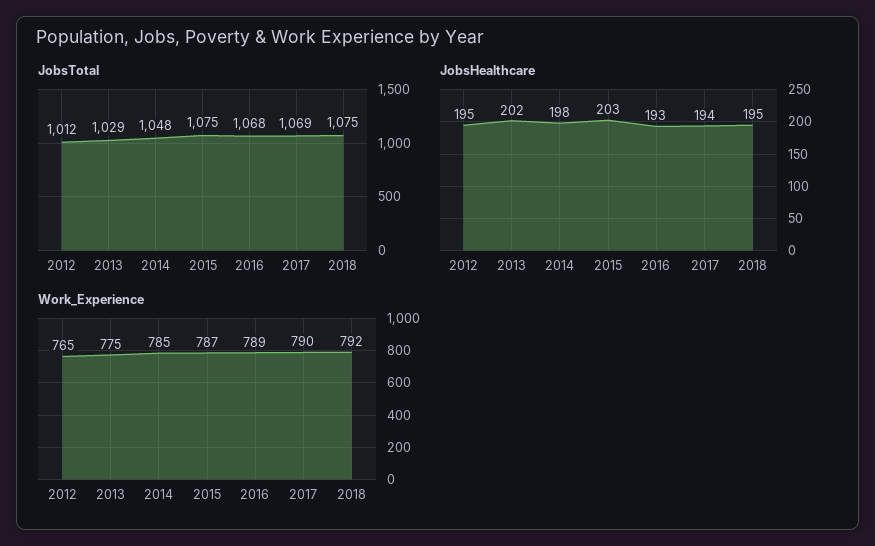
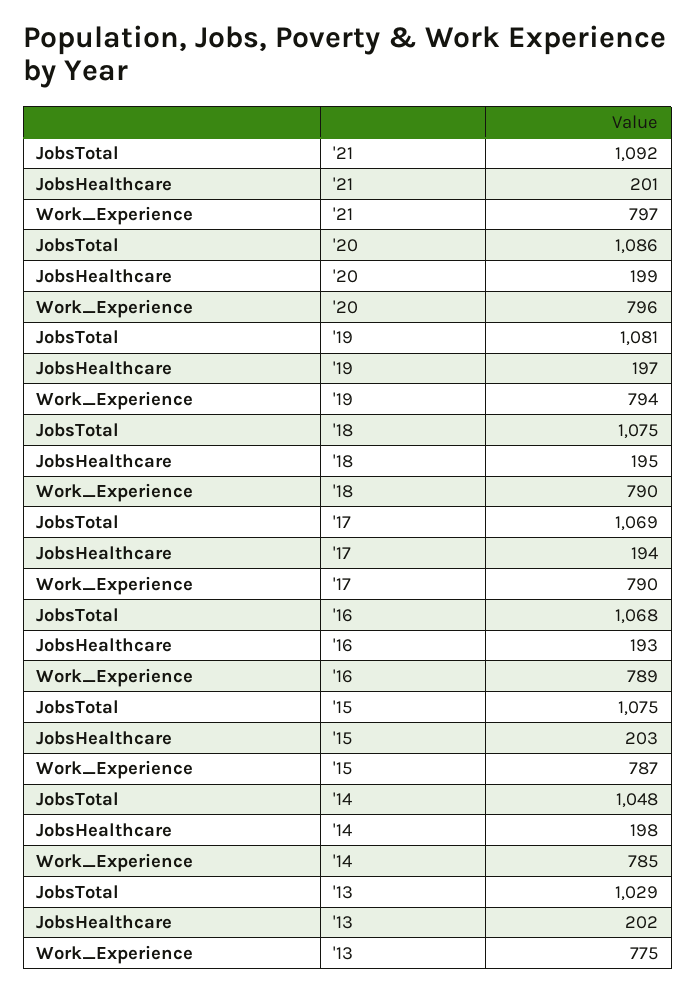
JobsTotal, 2012: 1012 -> none
JobsHealthcare, 2012: 195 -> none
Work_Experience, 2012: 765 -> none
Work_Experience, 2018: 792 -> 790
JobsTotal, '21: none -> 1092
JobsHealthcare, '21: none -> 201
Work_Experience, '21: none -> 797
JobsTotal, '20: none -> 1086
JobsHealthcare, '20: none -> 199
Work_Experience, '20: none -> 796
JobsTotal, '19: none -> 1081
JobsHealthcare, '19: none -> 197
Work_Experience, '19: none -> 794

